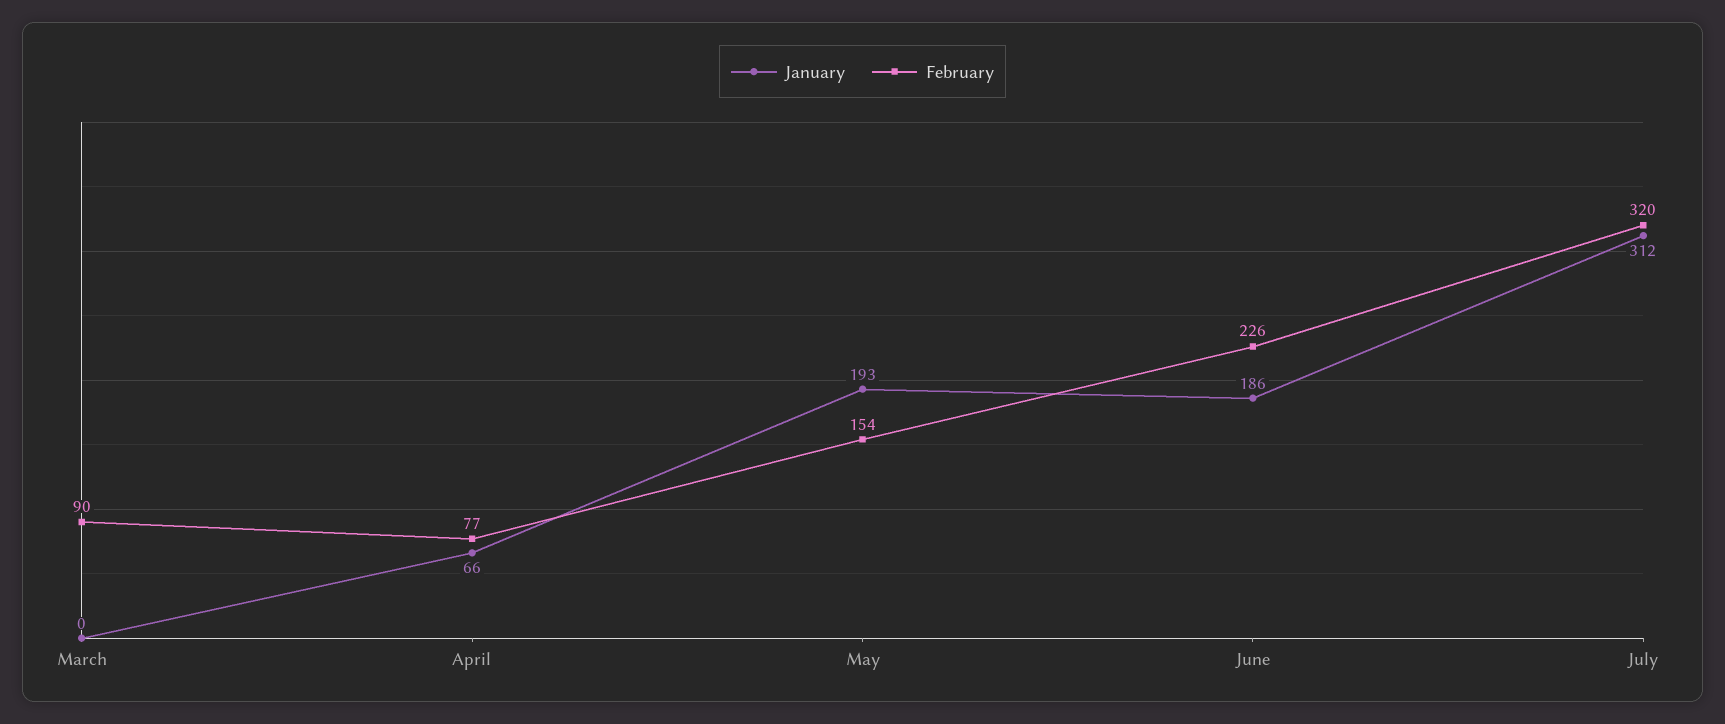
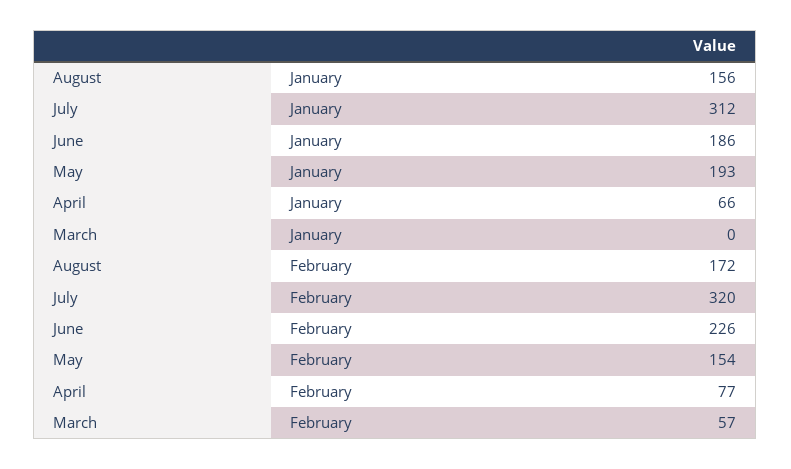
February, March: 90 -> 57
January, August: none -> 156
February, August: none -> 172

